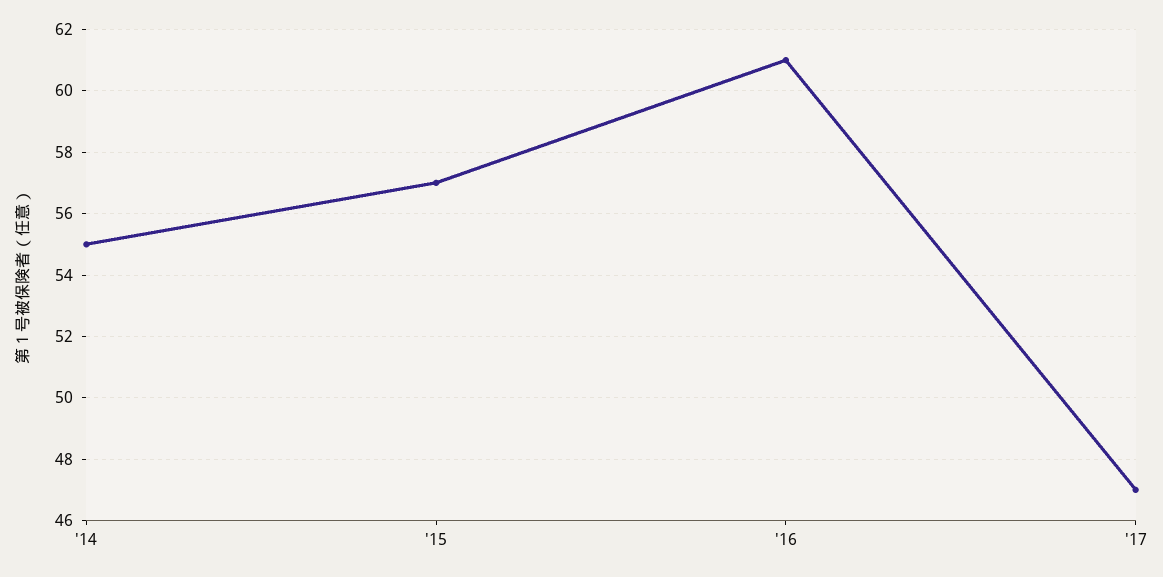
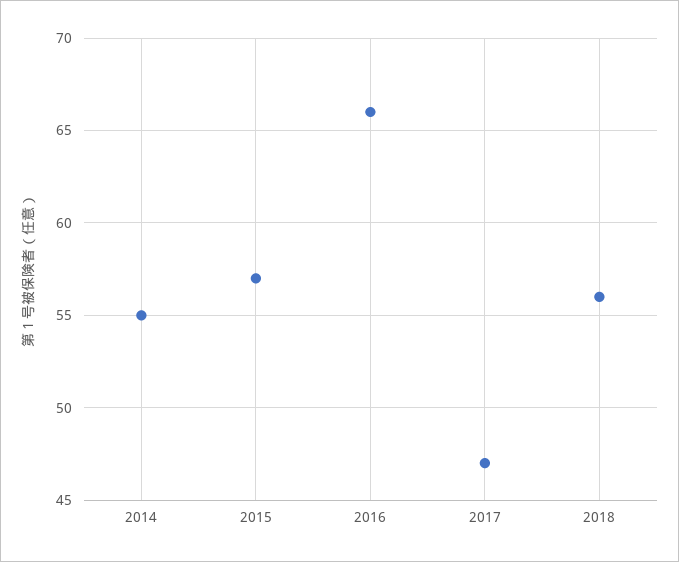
'16: 61 -> 66
2018: none -> 56

